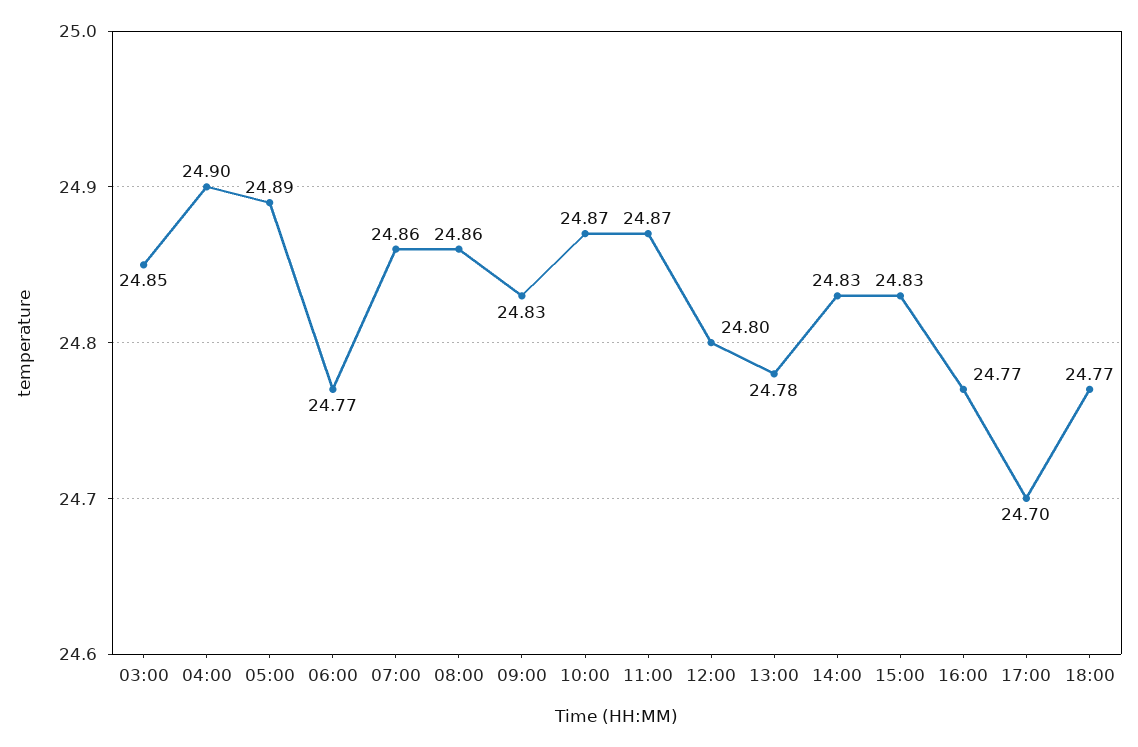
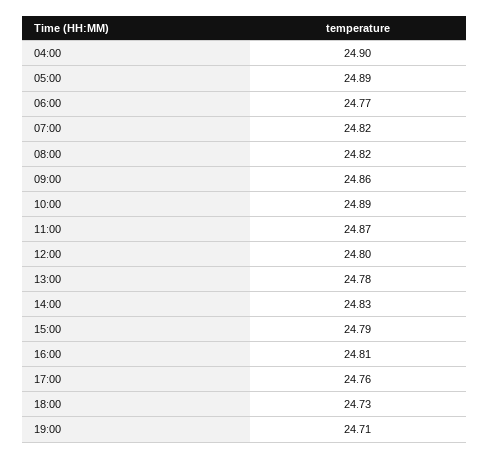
03:00: 24.85 -> none
07:00: 24.86 -> 24.82
08:00: 24.86 -> 24.82
09:00: 24.83 -> 24.86
10:00: 24.87 -> 24.89
15:00: 24.83 -> 24.79
16:00: 24.77 -> 24.81
17:00: 24.7 -> 24.76
18:00: 24.77 -> 24.73
19:00: none -> 24.71

